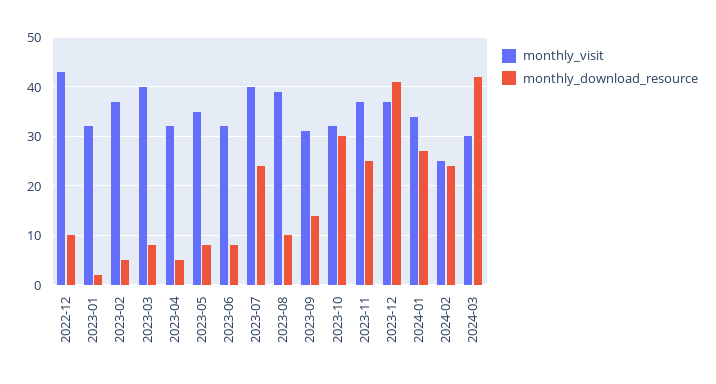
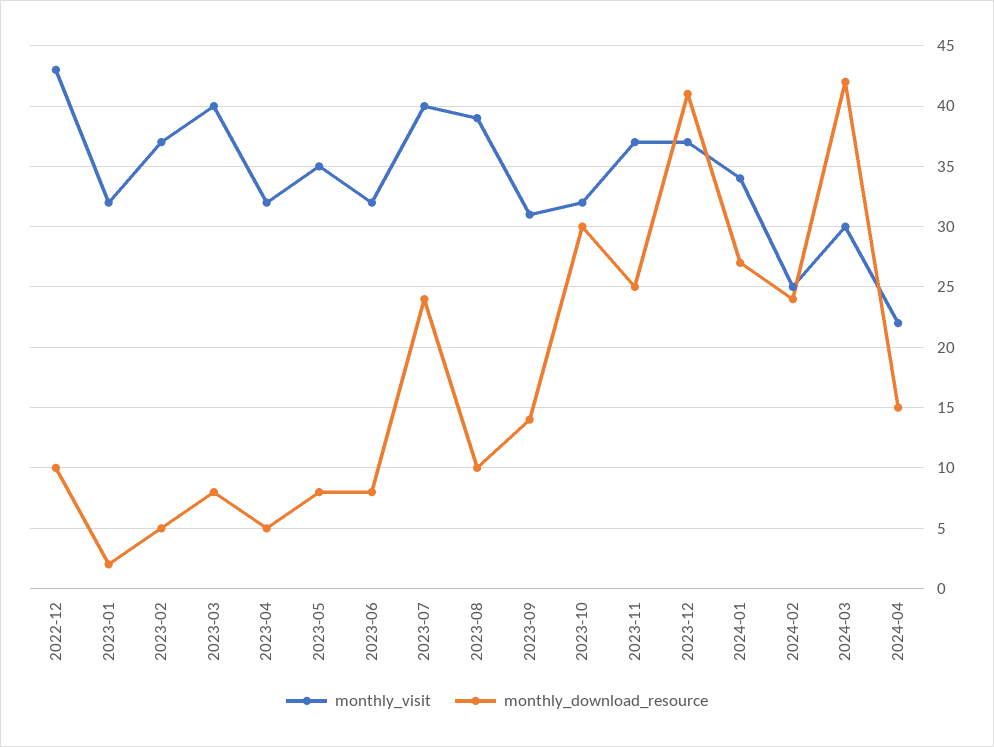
monthly_visit, 2024-04: none -> 22
monthly_download_resource, 2024-04: none -> 15

